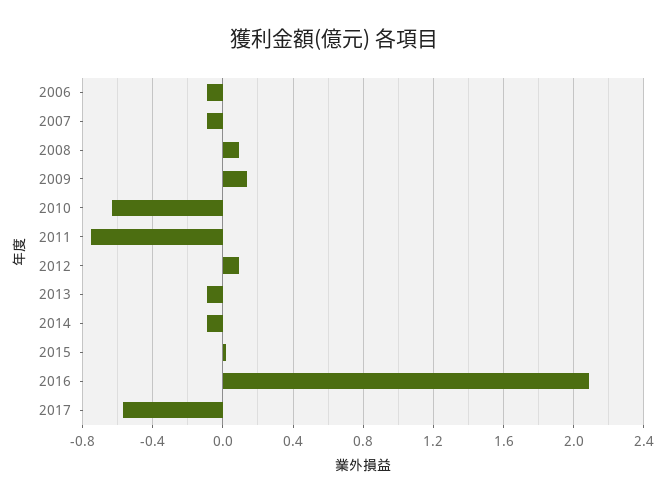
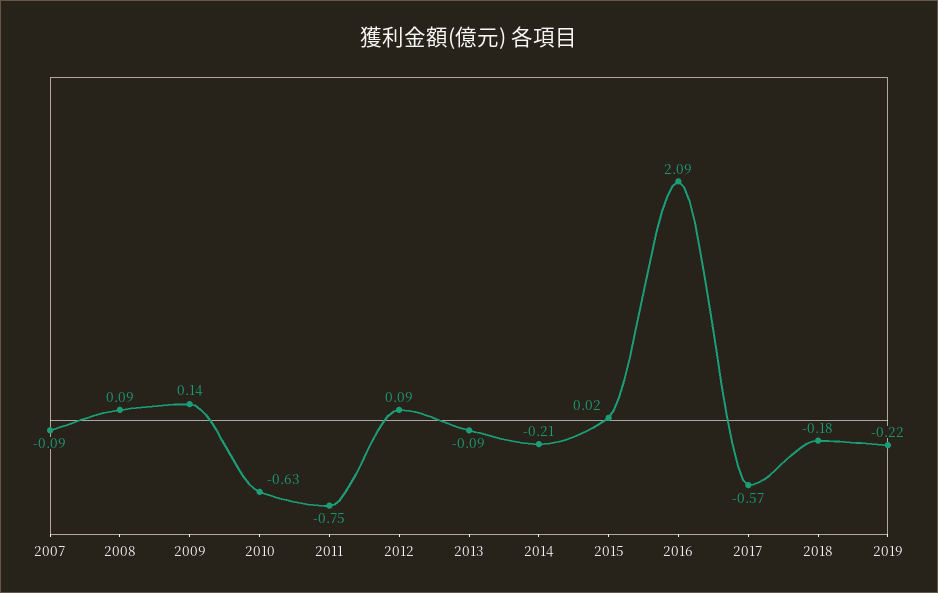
2006: -0.1 -> none
2014: -0.1 -> -0.21
2018: none -> -0.18
2019: none -> -0.22

